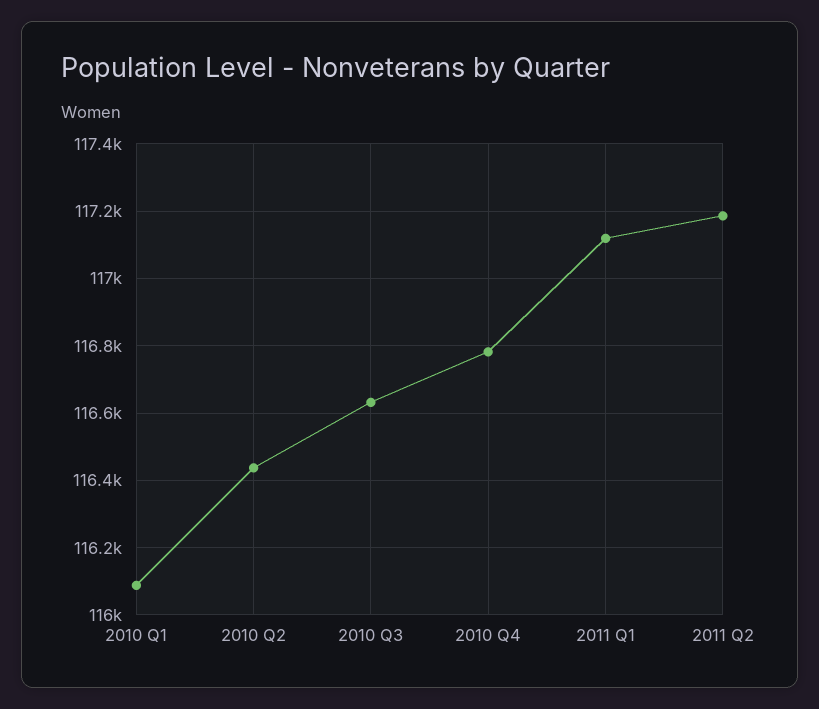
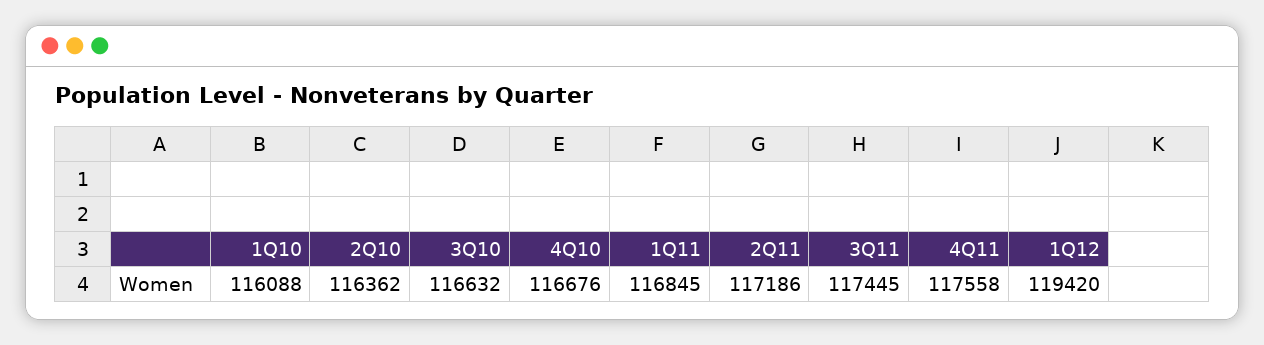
2010 Q2: 116440 -> 116362
2010 Q4: 116780 -> 116676
2011 Q1: 117120 -> 116845
3Q11: none -> 117445
4Q11: none -> 117558
1Q12: none -> 119420

